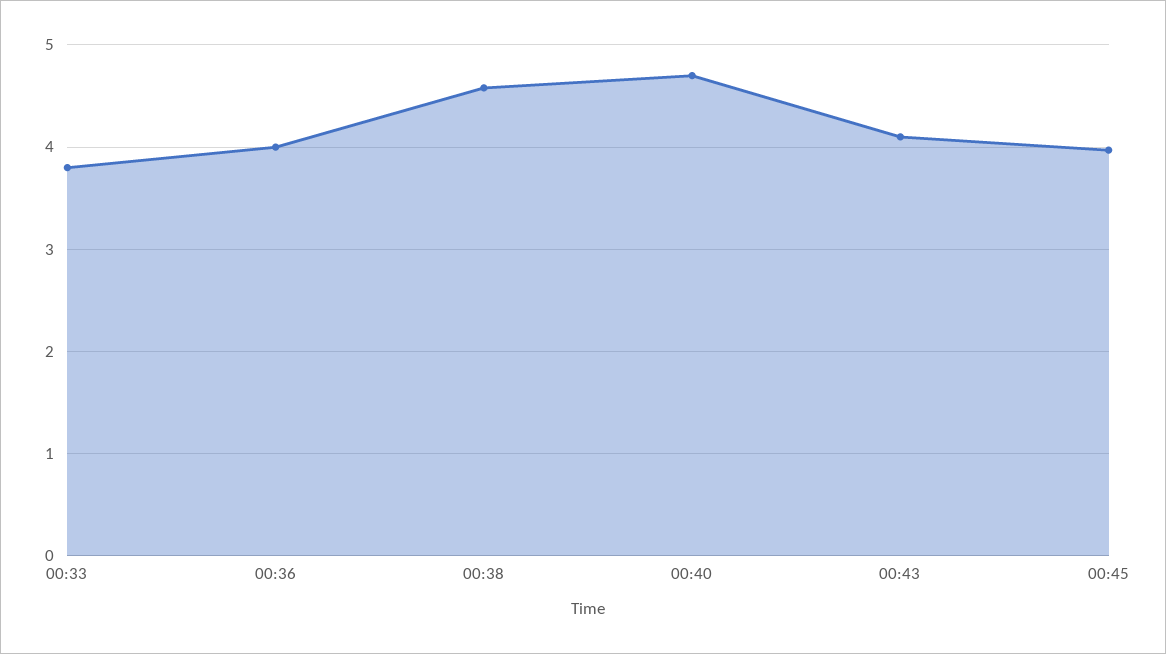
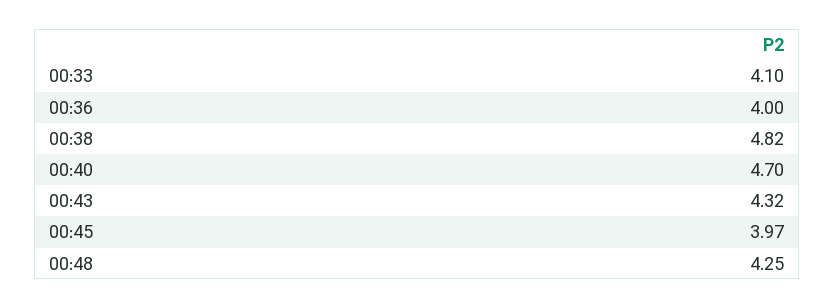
00:33: 3.8 -> 4.1
00:38: 4.6 -> 4.82
00:43: 4.1 -> 4.32
00:48: none -> 4.25

